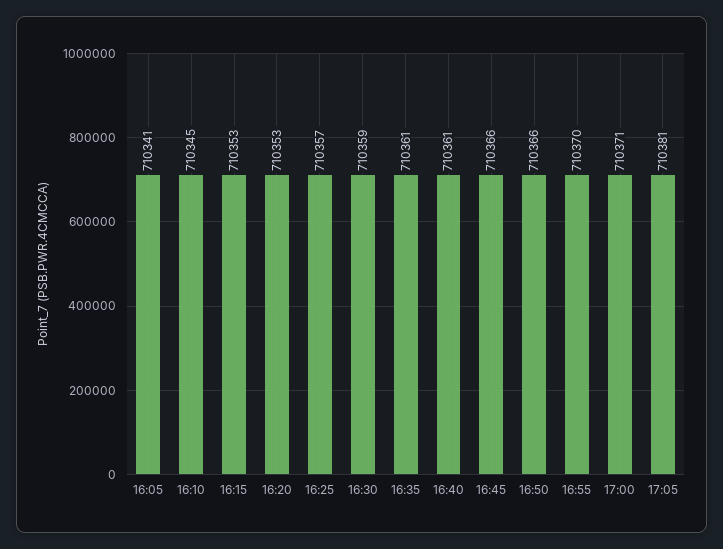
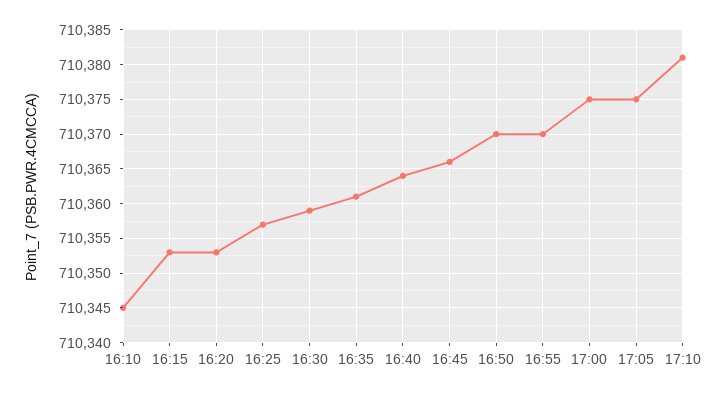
16:05: 710341 -> none
16:40: 710361 -> 710364
16:50: 710366 -> 710370
17:00: 710371 -> 710375
17:05: 710381 -> 710375
17:10: none -> 710381

